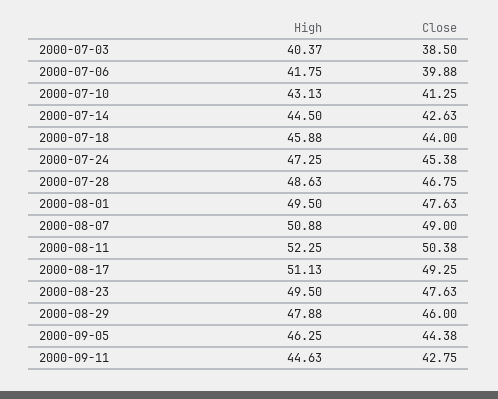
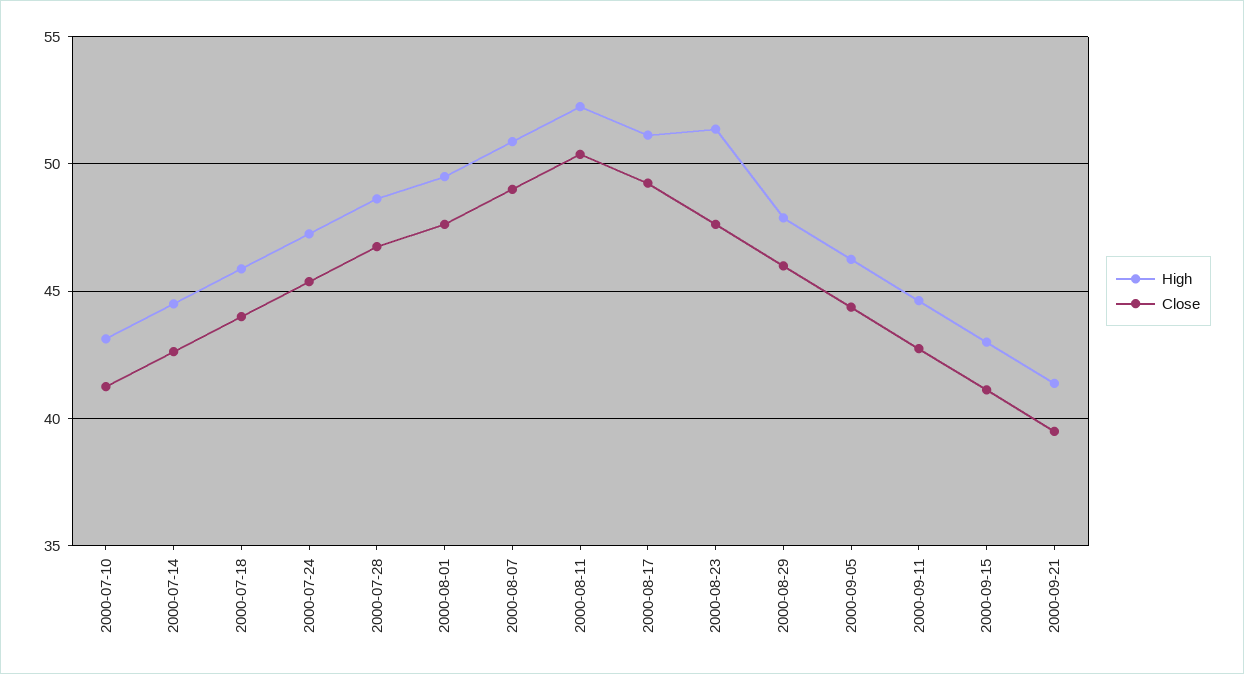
High, 2000-07-03: 40.37 -> none
Close, 2000-07-03: 38.5 -> none
High, 2000-07-06: 41.75 -> none
Close, 2000-07-06: 39.88 -> none
High, 2000-08-23: 49.5 -> 51.5
High, 2000-09-15: none -> 43
Close, 2000-09-15: none -> 41
High, 2000-09-21: none -> 41.5
Close, 2000-09-21: none -> 39.5

